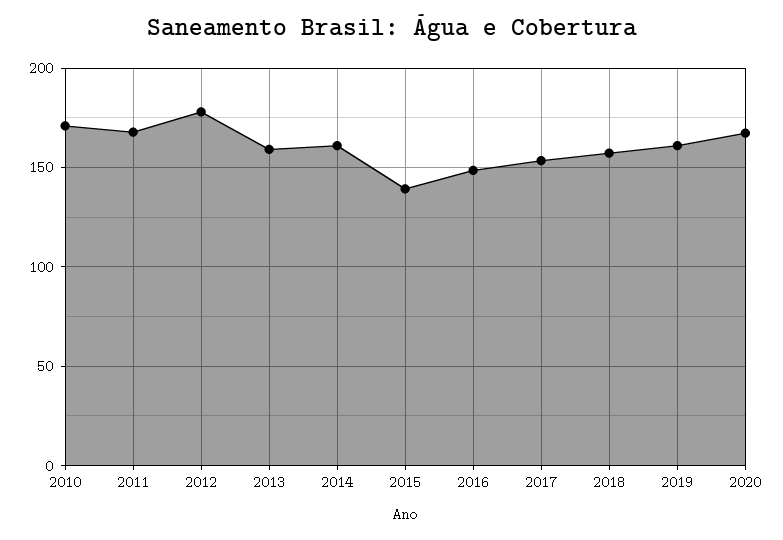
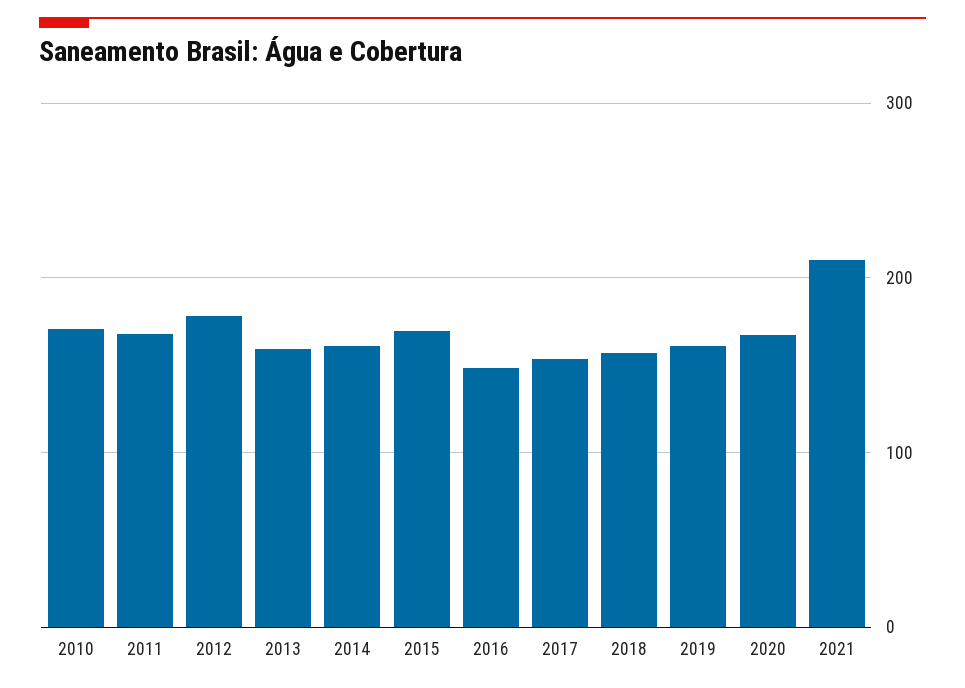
2015: 140 -> 170
2021: none -> 210

